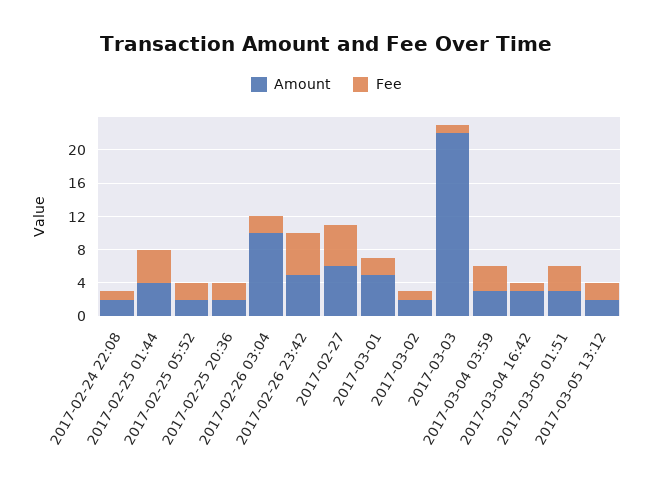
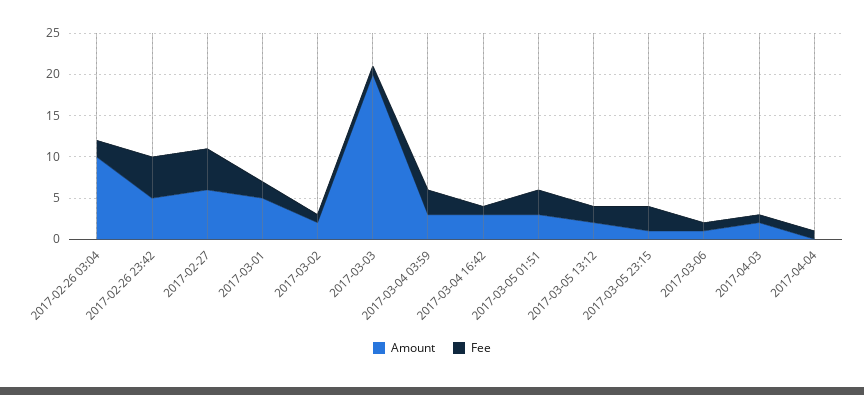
Amount, 2017-02-24 22:08: 2 -> none
Fee, 2017-02-24 22:08: 1 -> none
Amount, 2017-02-25 01:44: 4 -> none
Fee, 2017-02-25 01:44: 4 -> none
Amount, 2017-02-25 05:52: 2 -> none
Fee, 2017-02-25 05:52: 2 -> none
Amount, 2017-02-25 20:36: 2 -> none
Fee, 2017-02-25 20:36: 2 -> none
Amount, 2017-03-03: 22 -> 20
Amount, 2017-03-05 23:15: none -> 1
Fee, 2017-03-05 23:15: none -> 3
Amount, 2017-03-06: none -> 1
Fee, 2017-03-06: none -> 1
Amount, 2017-04-03: none -> 2
Fee, 2017-04-03: none -> 1
Amount, 2017-04-04: none -> 0
Fee, 2017-04-04: none -> 1

